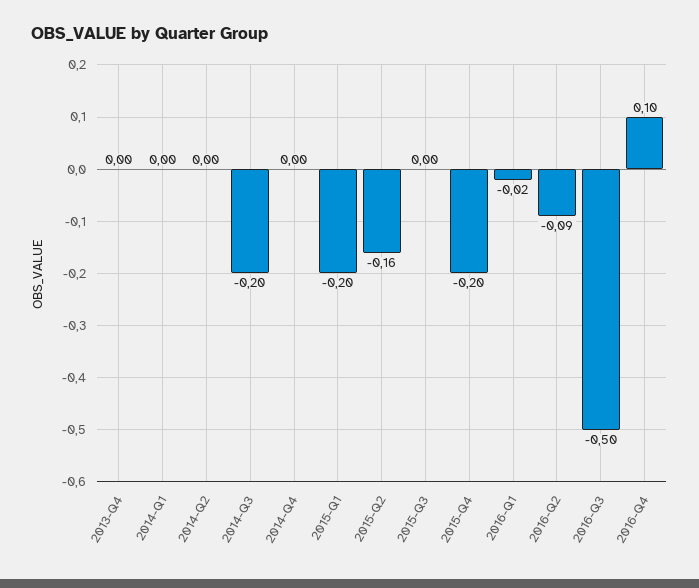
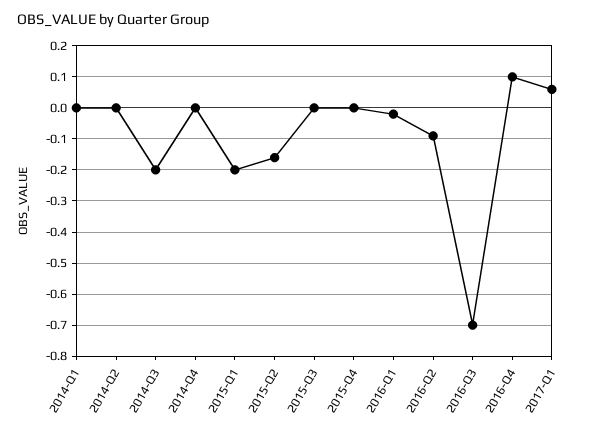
2013-Q4: 0 -> none
2015-Q4: -0.2 -> 0
2016-Q3: -0.5 -> -0.7
2017-Q1: none -> 0.05

